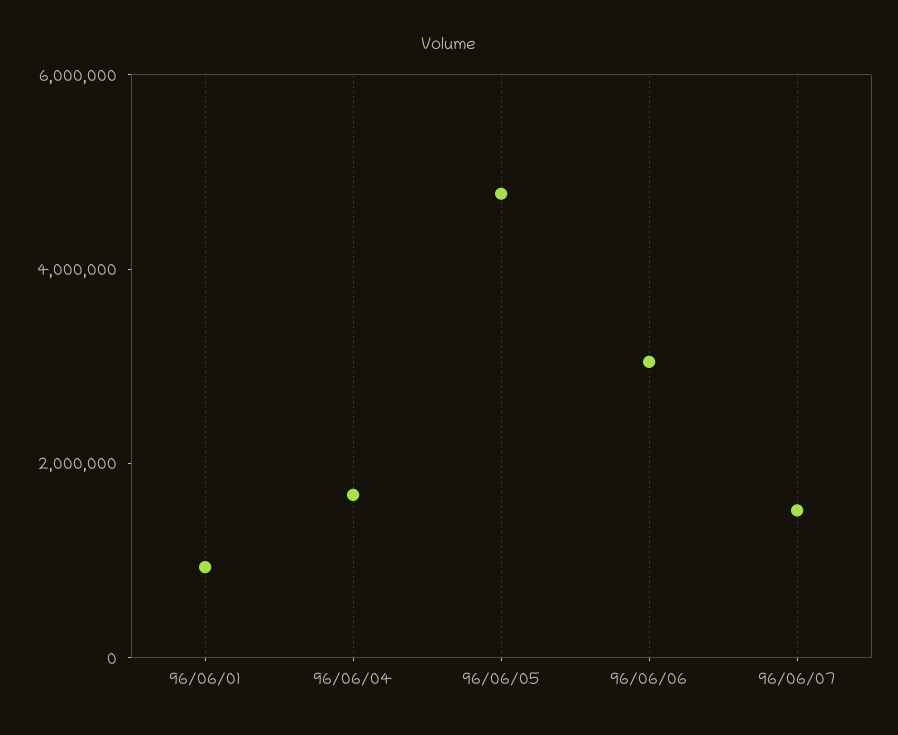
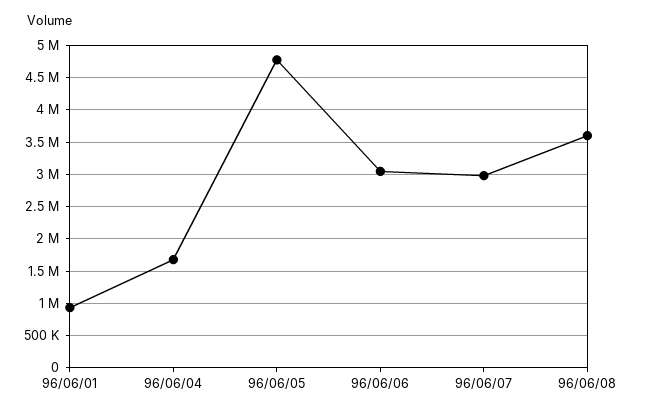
96/06/07: 1500000 -> 3000000
96/06/08: none -> 3600000

